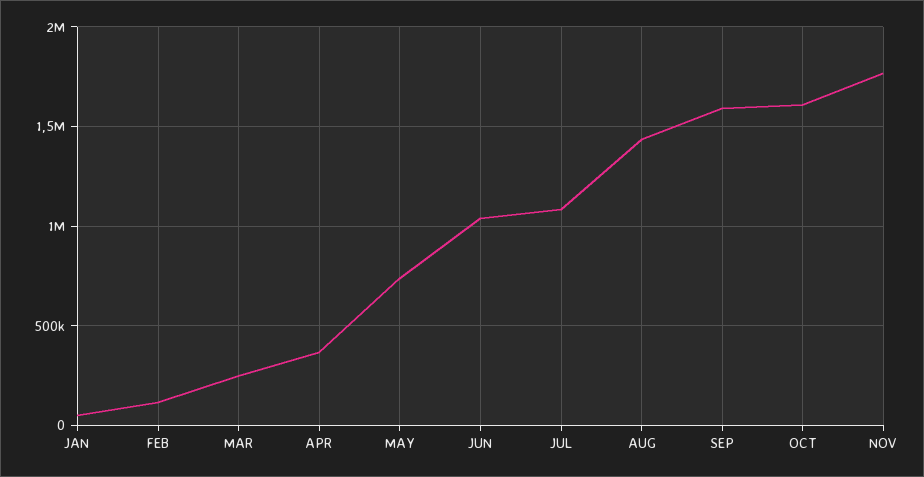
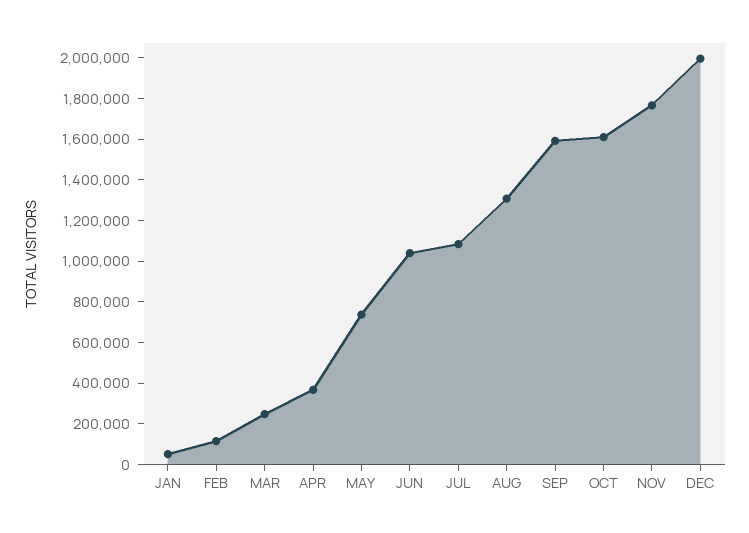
AUG: 1450000 -> 1300000
DEC: none -> 2000000

